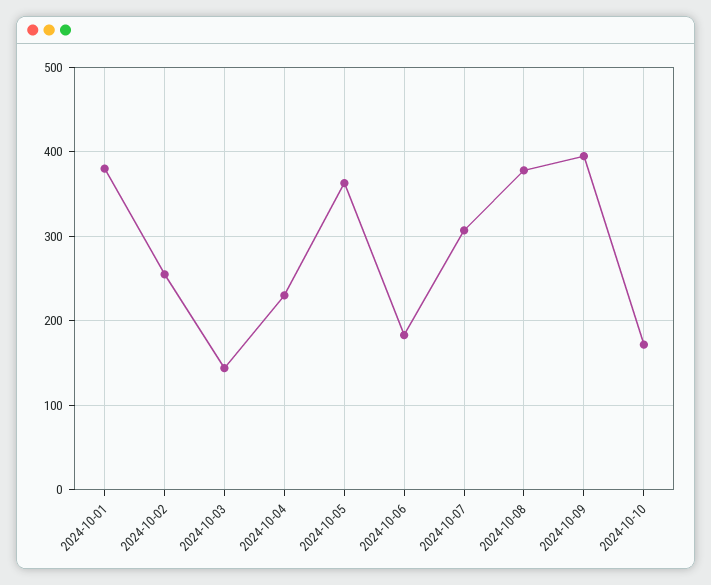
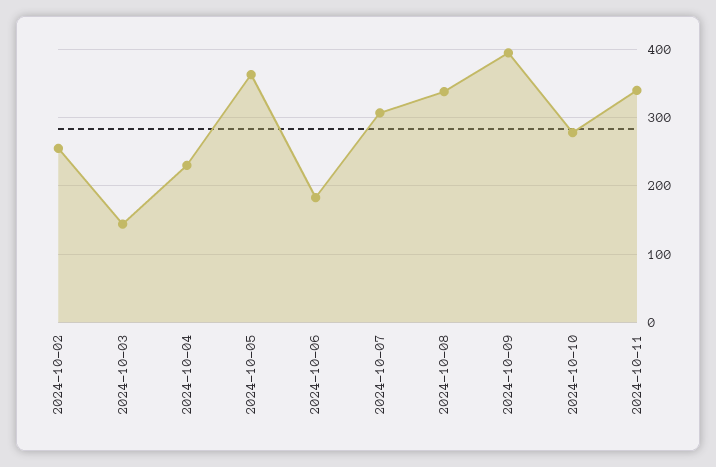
2024-10-01: 380 -> none
2024-10-08: 380 -> 340
2024-10-10: 170 -> 280
2024-10-11: none -> 340

